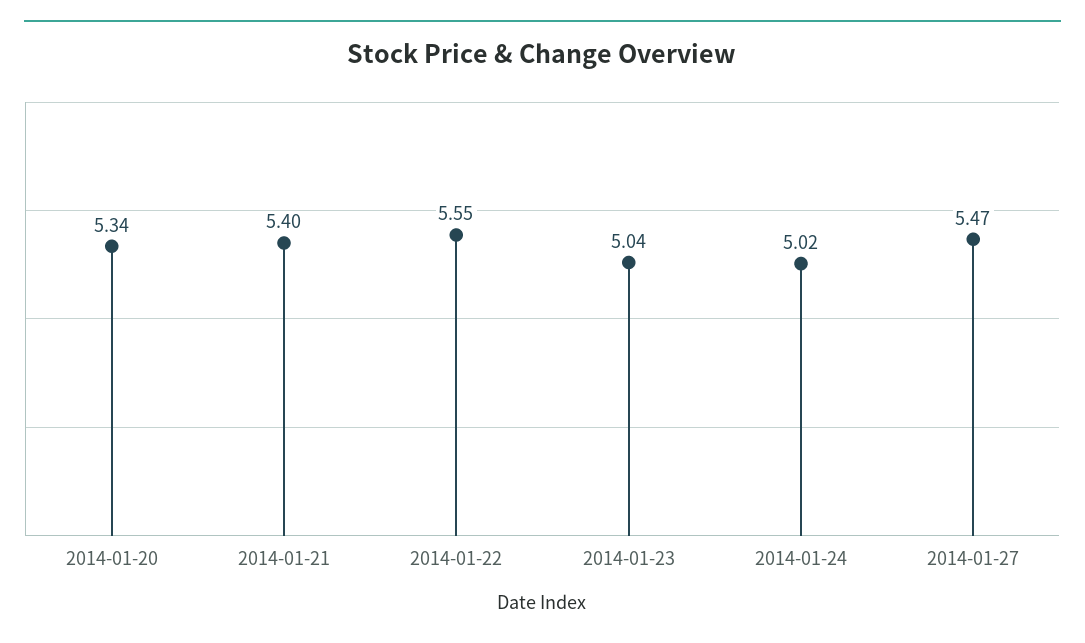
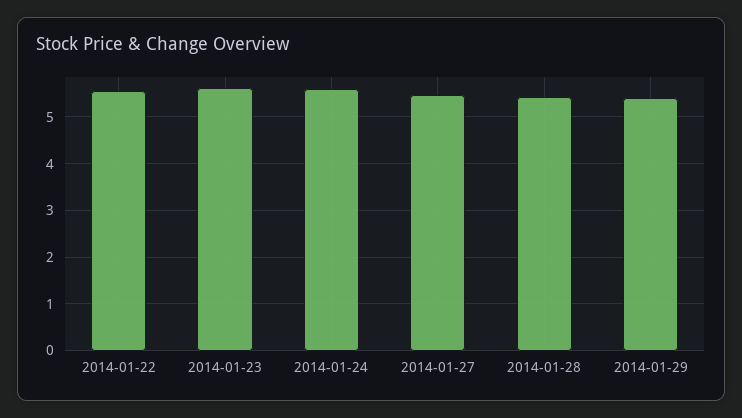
2014-01-20: 5.34 -> none
2014-01-21: 5.4 -> none
2014-01-23: 5.04 -> 5.6
2014-01-24: 5.02 -> 5.6
2014-01-28: none -> 5.4
2014-01-29: none -> 5.4

